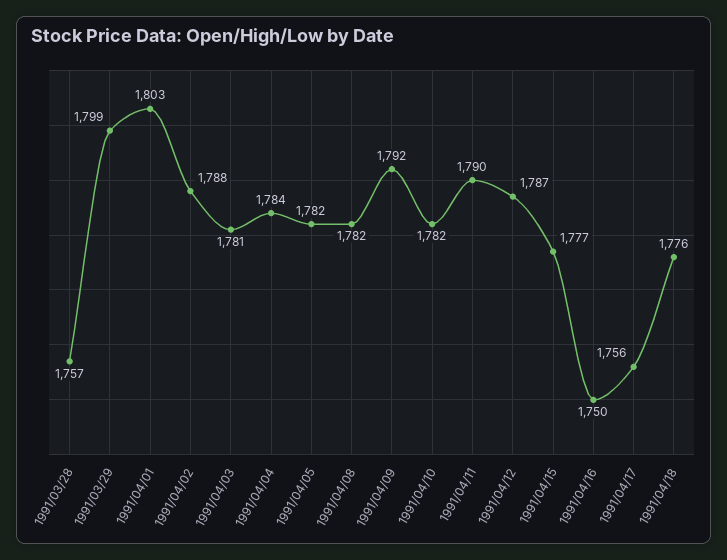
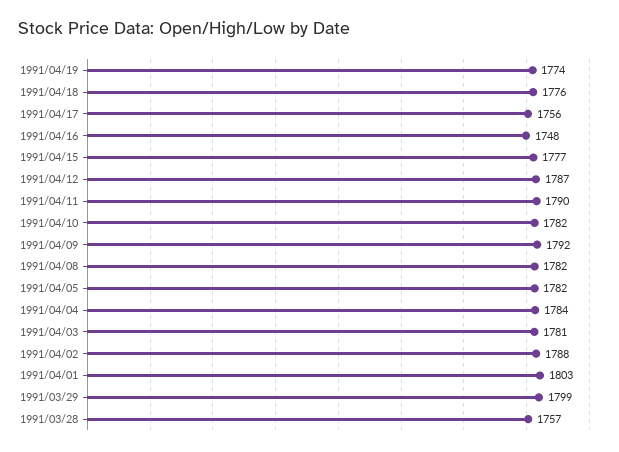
1991/04/16: 1750 -> 1748
1991/04/19: none -> 1774

